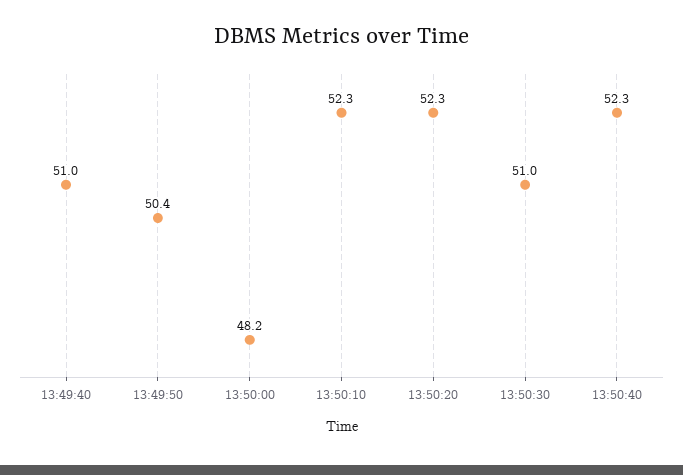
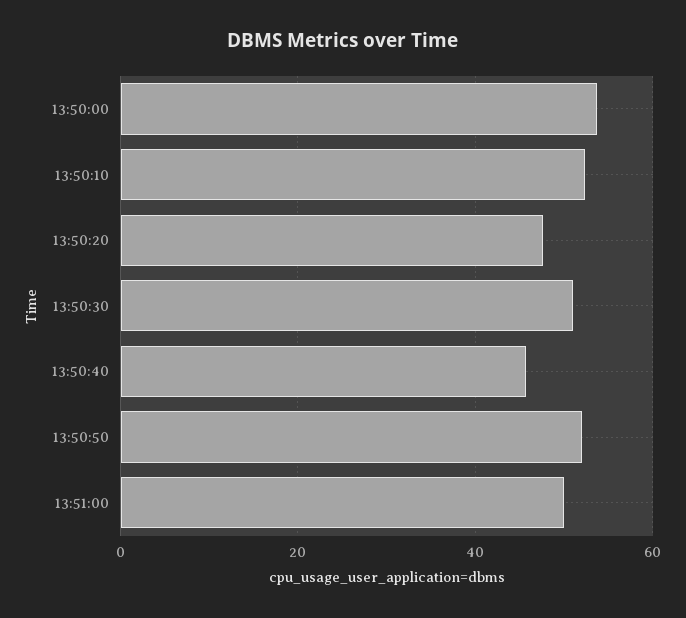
13:49:40: 51 -> none
13:49:50: 50.4 -> none
13:50:00: 48.2 -> 54
13:50:20: 52.3 -> 48
13:50:40: 52.3 -> 46
13:50:50: none -> 52
13:51:00: none -> 50

